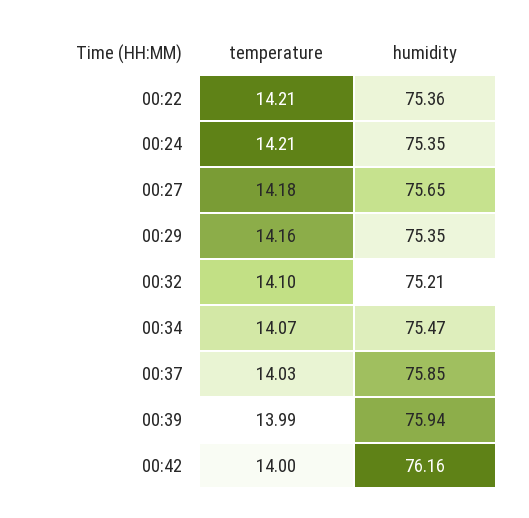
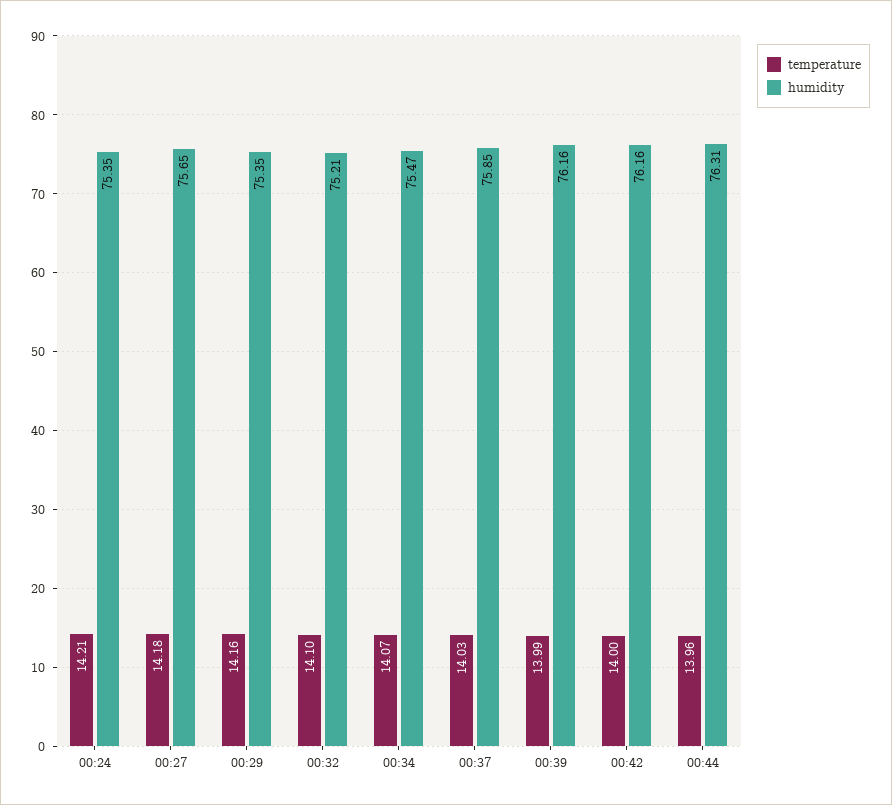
temperature, 00:22: 14.21 -> none
humidity, 00:22: 75.36 -> none
humidity, 00:39: 75.94 -> 76.16
temperature, 00:44: none -> 13.96
humidity, 00:44: none -> 76.31

